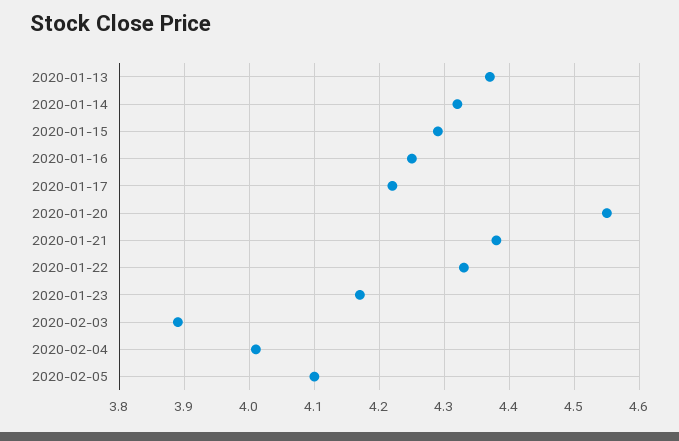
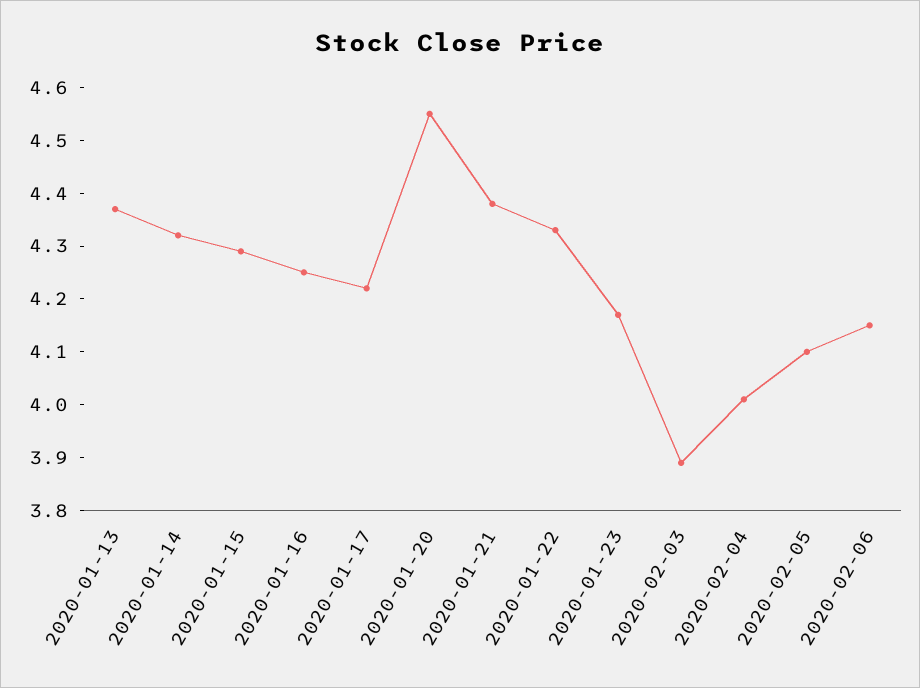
2020-02-06: none -> 4.15

